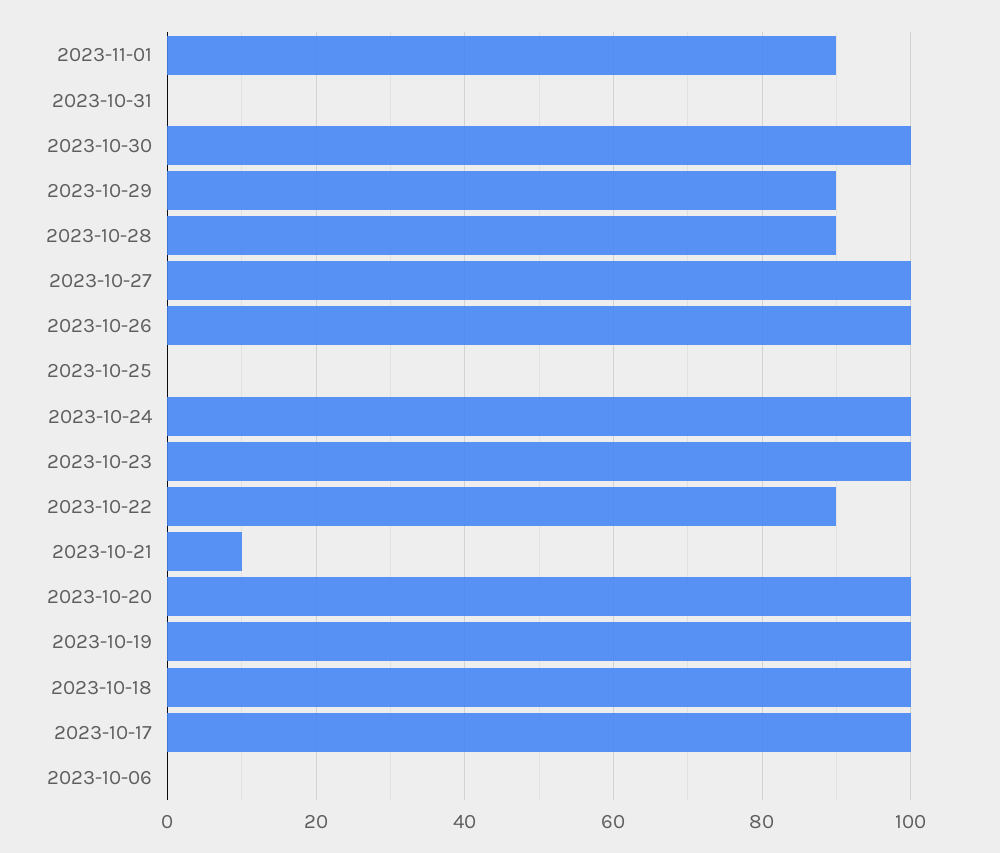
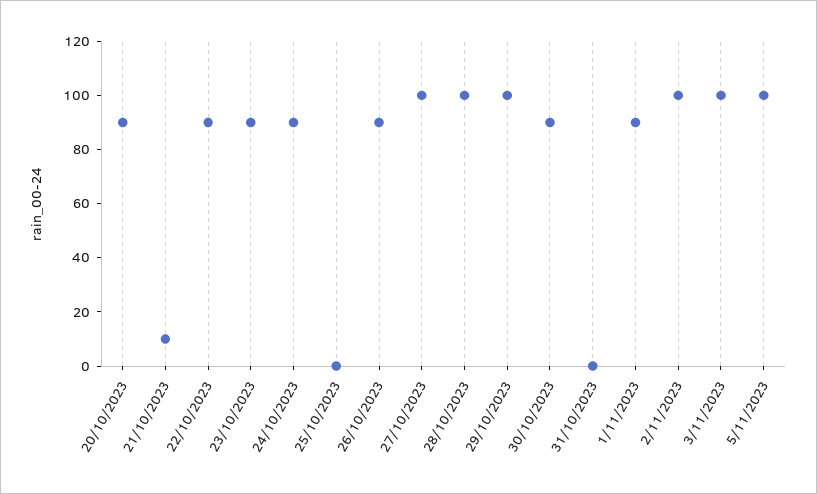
2023-10-30: 100 -> 90
2023-10-29: 90 -> 100
2023-10-28: 90 -> 100
2023-10-26: 100 -> 90
2023-10-24: 100 -> 90
2023-10-23: 100 -> 90
2023-10-20: 100 -> 90
2023-10-19: 100 -> none
2023-10-18: 100 -> none
2023-10-17: 100 -> none
2023-10-06: 0 -> none
2/11/2023: none -> 100
3/11/2023: none -> 100
5/11/2023: none -> 100

